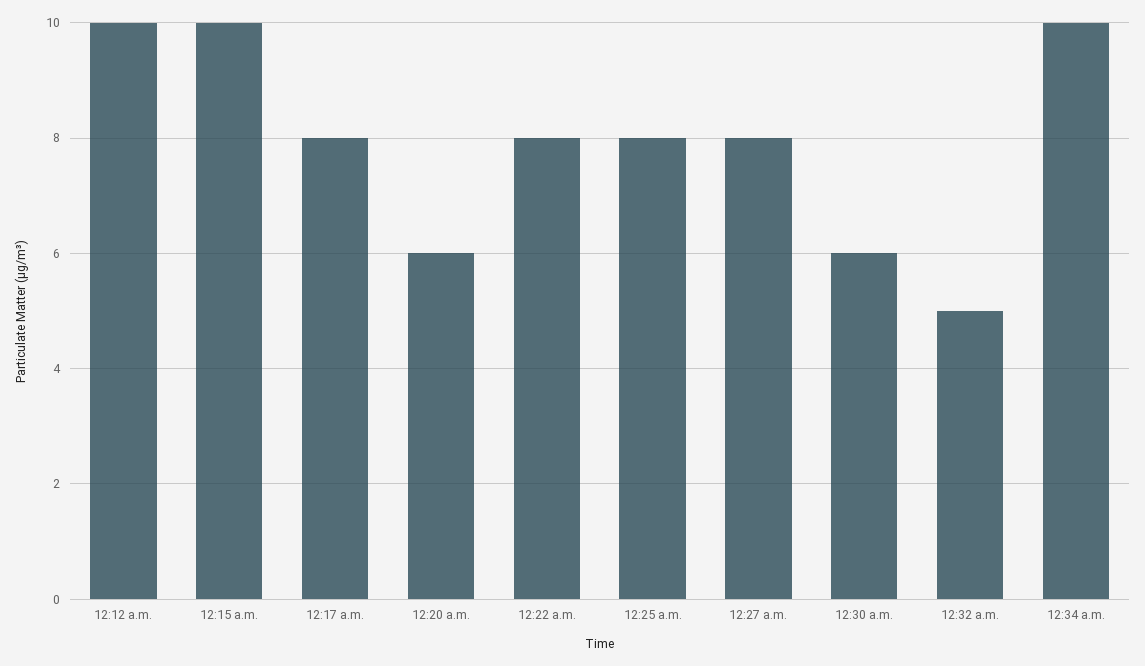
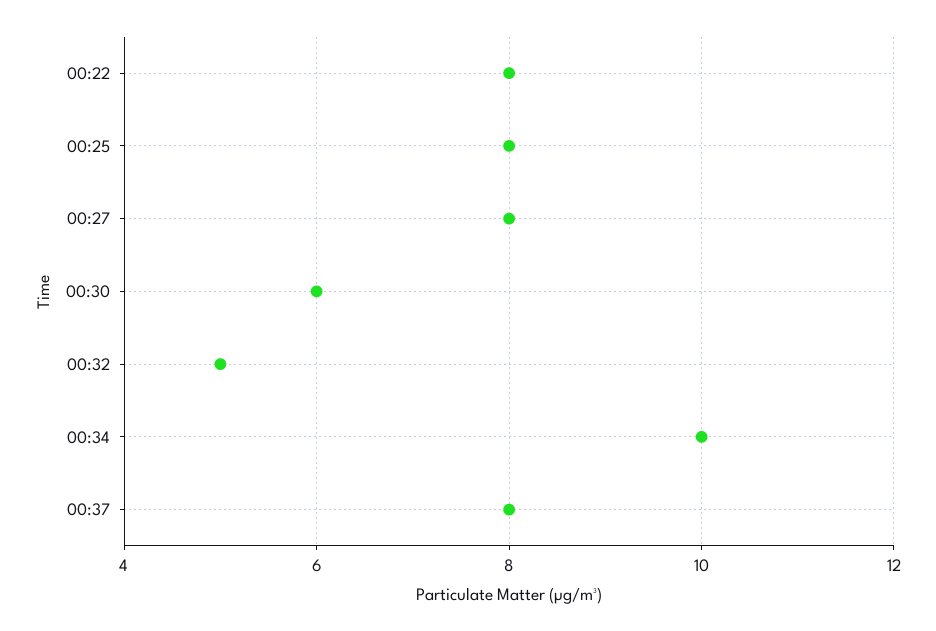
12:12 a.m.: 10 -> none
12:15 a.m.: 10 -> none
12:17 a.m.: 8 -> none
12:20 a.m.: 6 -> none
00:37: none -> 8

